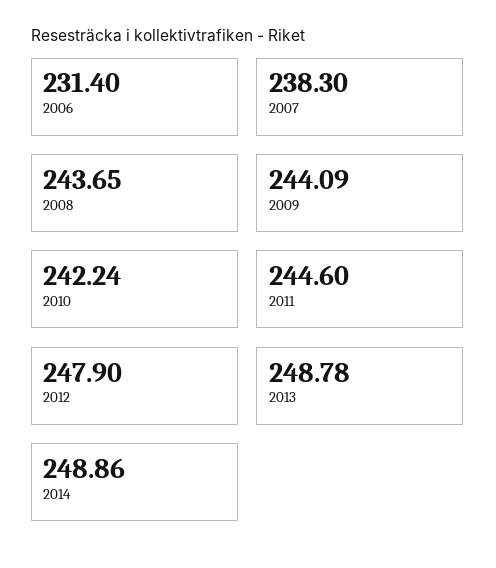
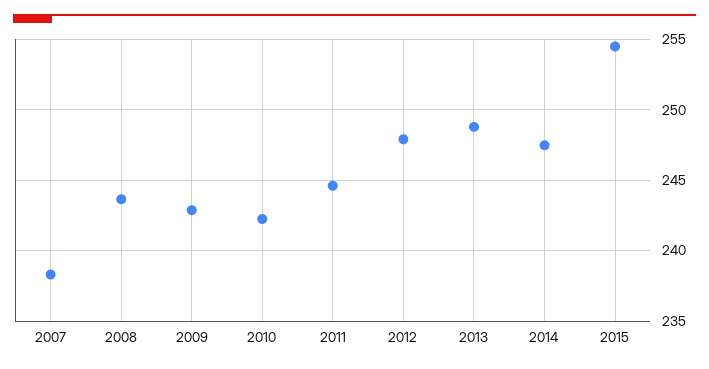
2006: 231.4 -> none
2009: 244.09 -> 243
2014: 248.86 -> 247.5
2015: none -> 254.5

